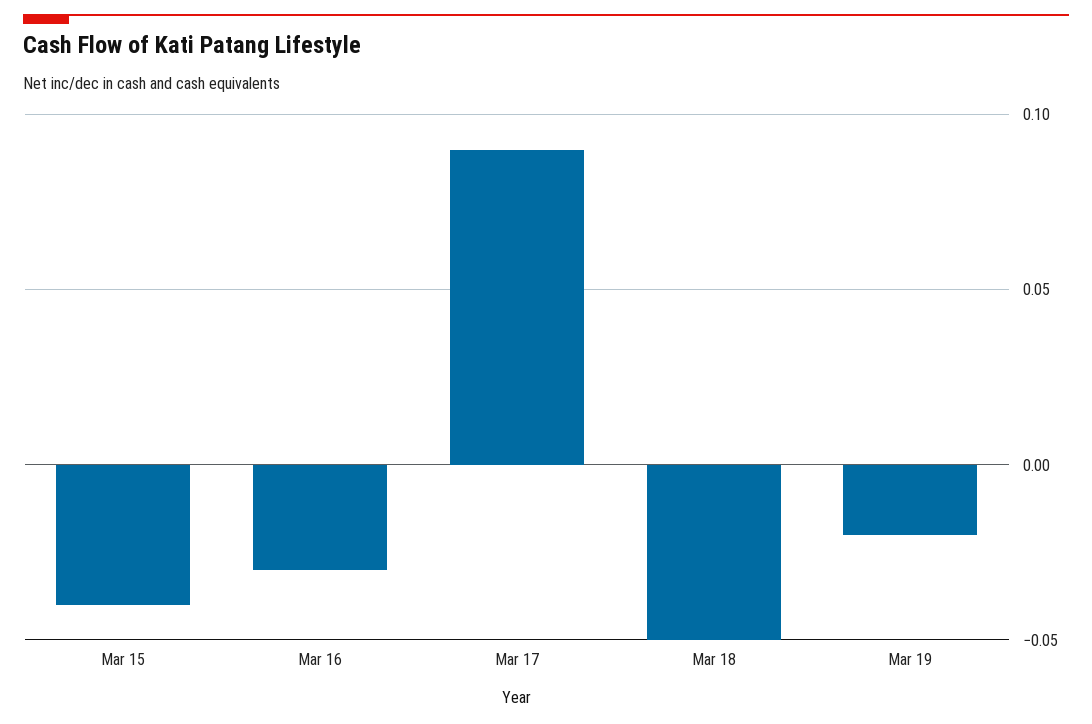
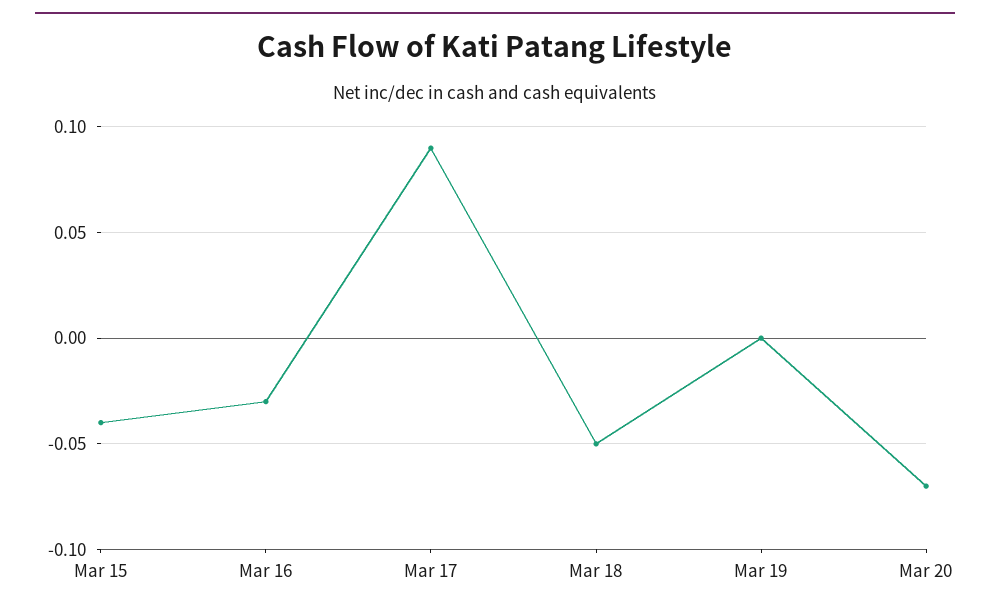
Mar 19: -0.02 -> 0
Mar 20: none -> -0.07

